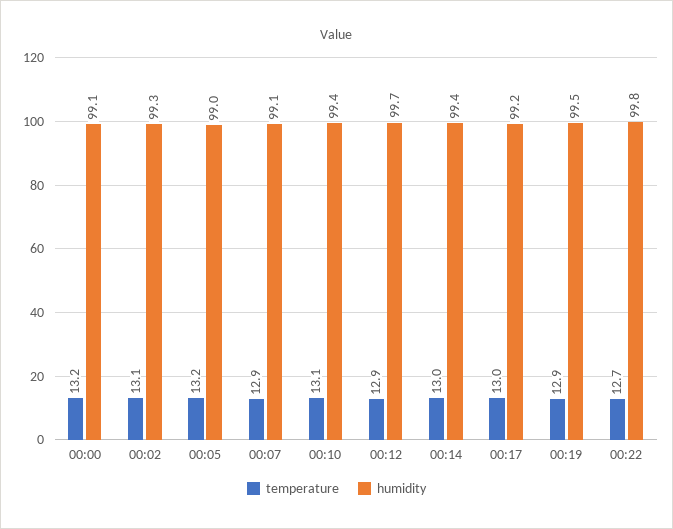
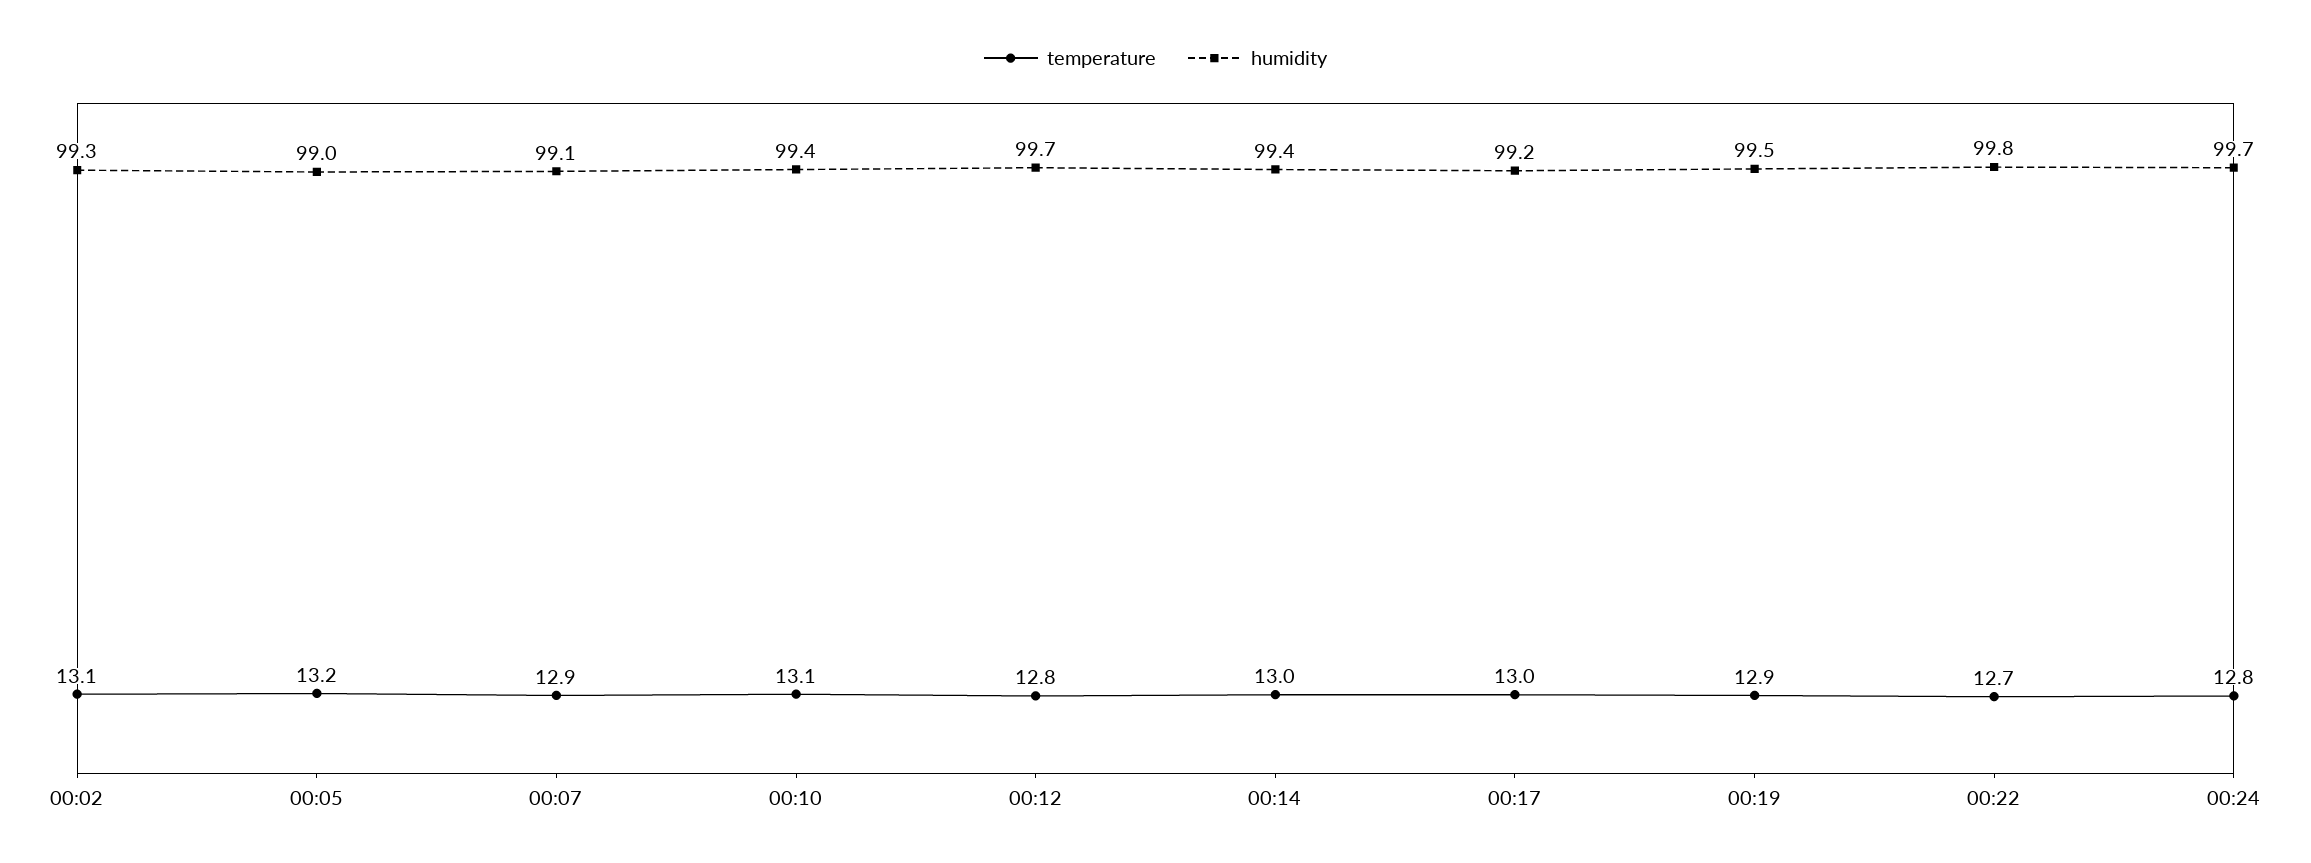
temperature, 00:00: 13.2 -> none
humidity, 00:00: 99.1 -> none
temperature, 00:12: 12.9 -> 12.8
temperature, 00:24: none -> 12.8
humidity, 00:24: none -> 99.7

